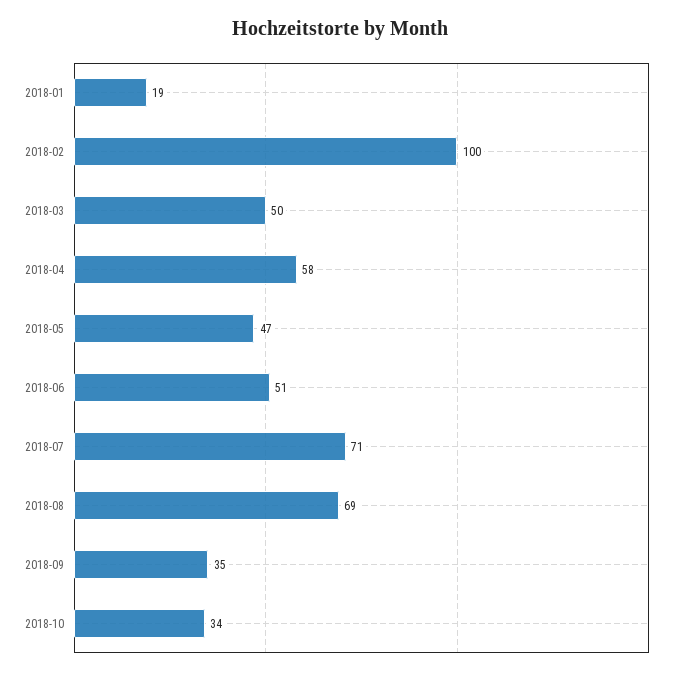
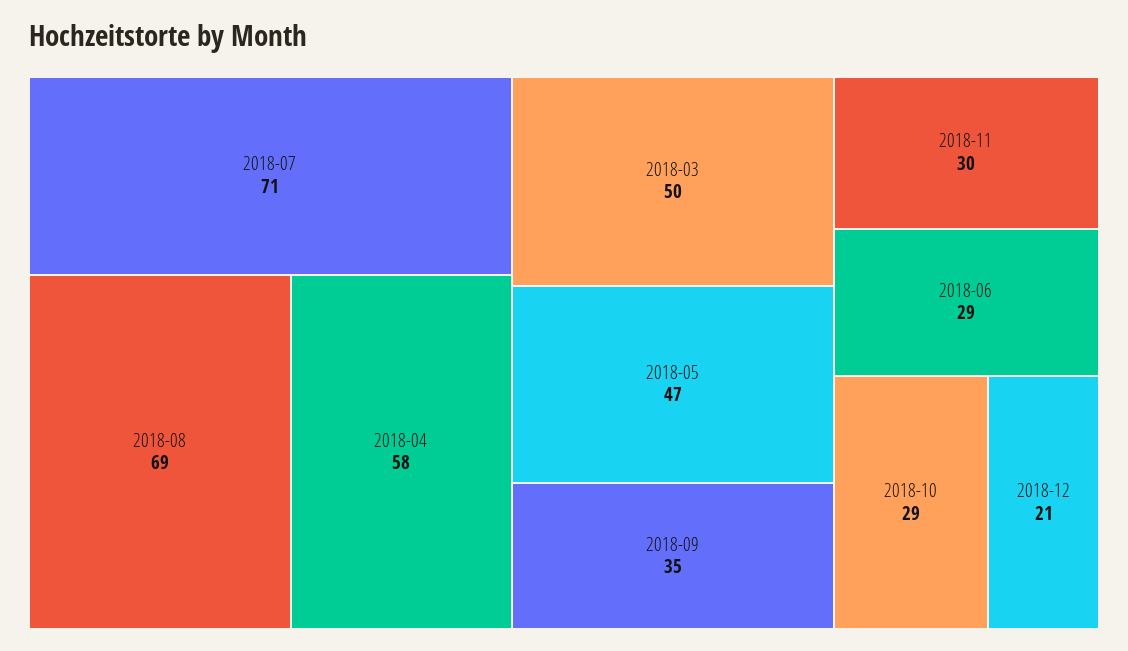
2018-01: 19 -> none
2018-02: 100 -> none
2018-06: 51 -> 29
2018-10: 34 -> 29
2018-11: none -> 30
2018-12: none -> 21

